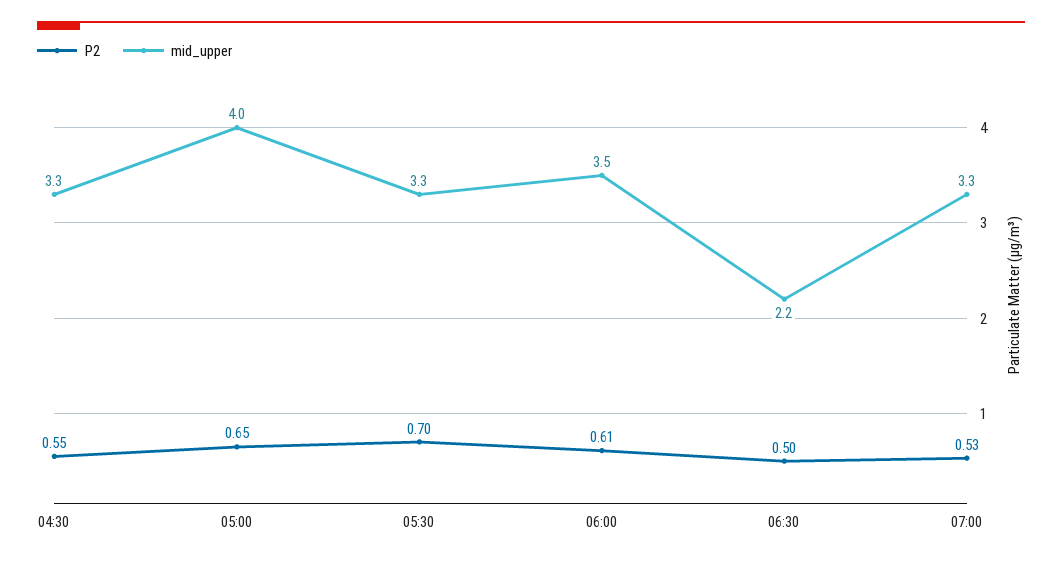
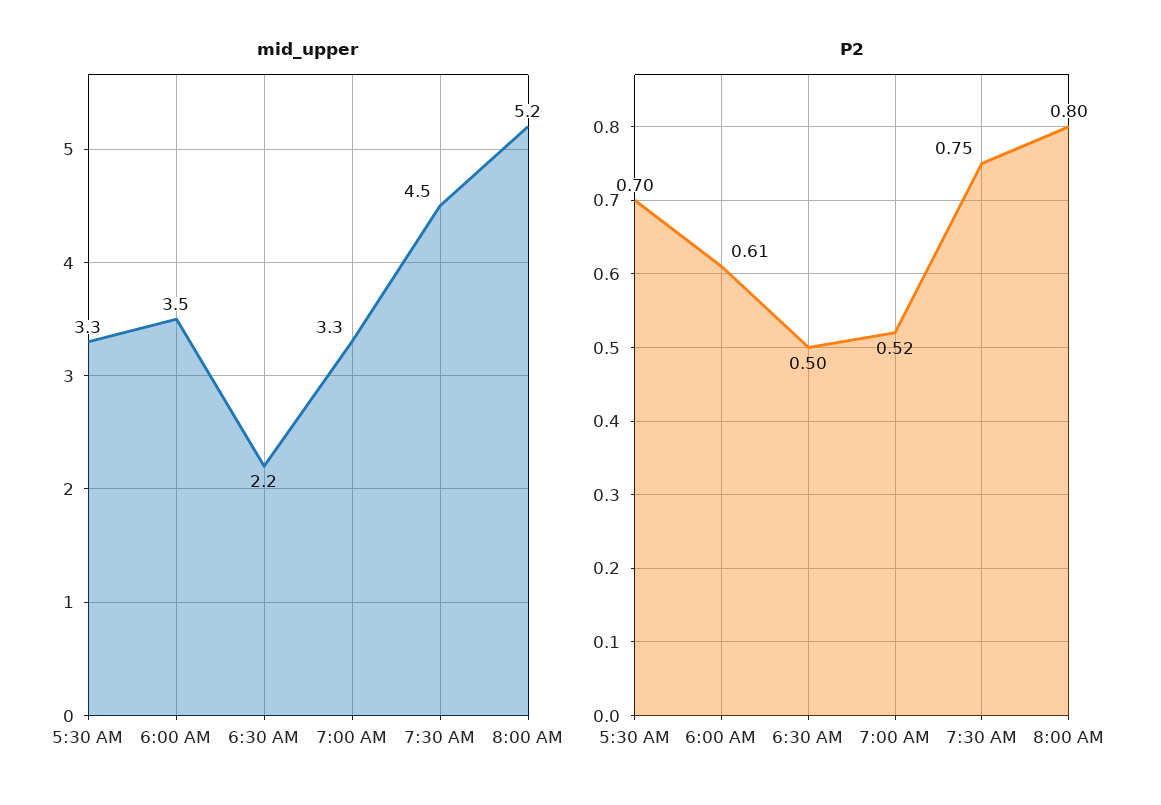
P2, 04:30: 0.55 -> none
mid_upper, 04:30: 3.3 -> none
P2, 05:00: 0.65 -> none
mid_upper, 05:00: 4 -> none
P2, 07:00: 0.53 -> 0.52
mid_upper, 7:30 AM: none -> 4.5
mid_upper, 8:00 AM: none -> 5.2
P2, 7:30 AM: none -> 0.75
P2, 8:00 AM: none -> 0.8

